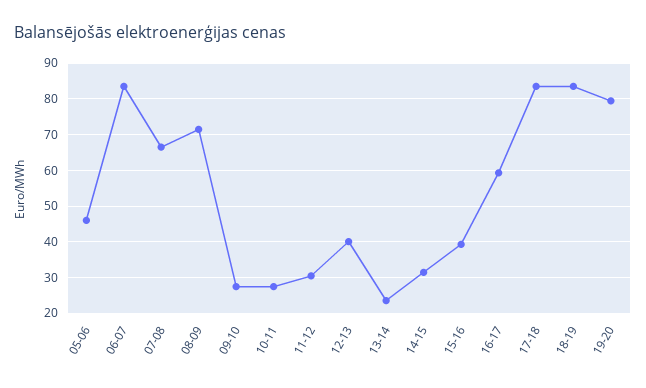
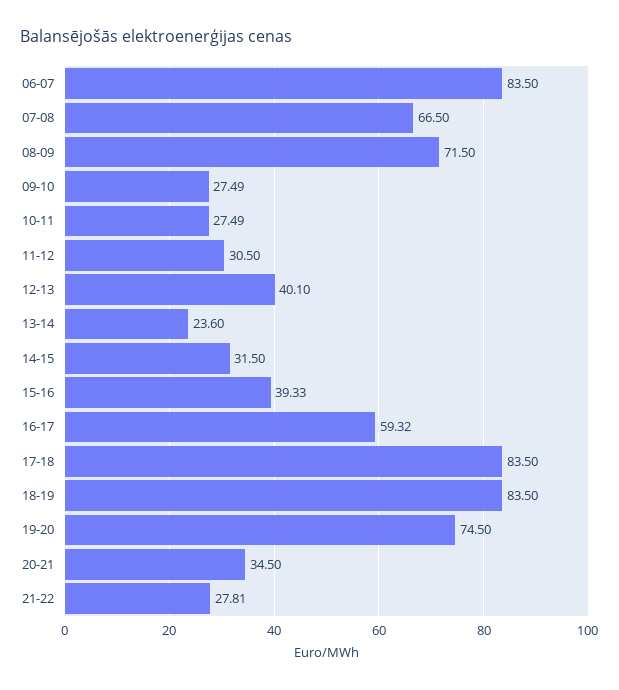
05-06: 46 -> none
19-20: 80 -> 74.5
20-21: none -> 34.5
21-22: none -> 27.81

